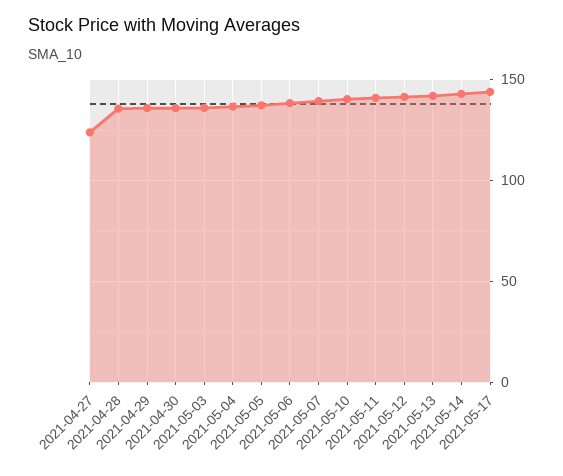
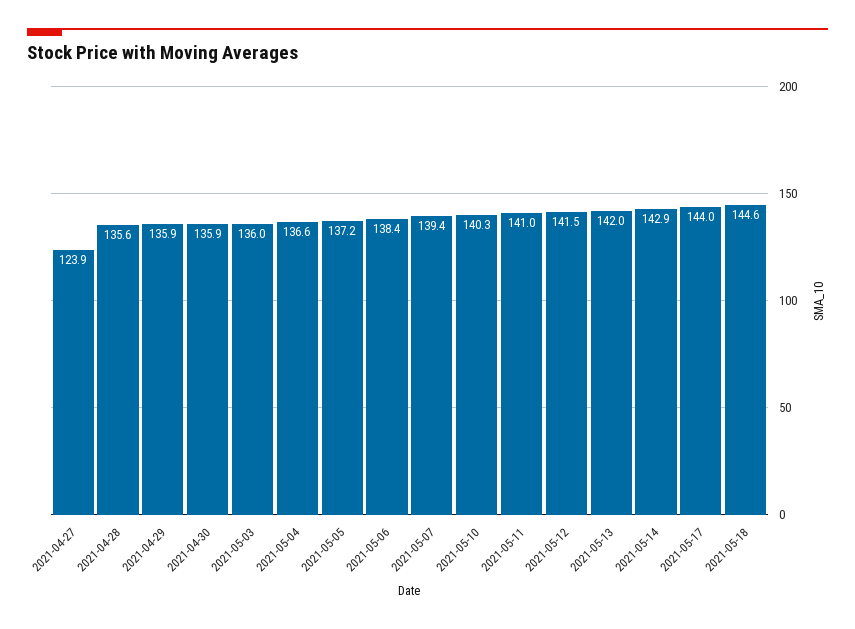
2021-05-18: none -> 144.6

